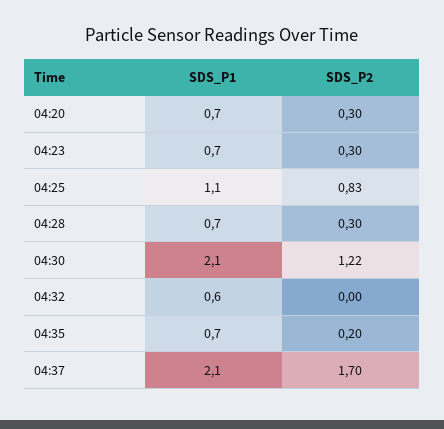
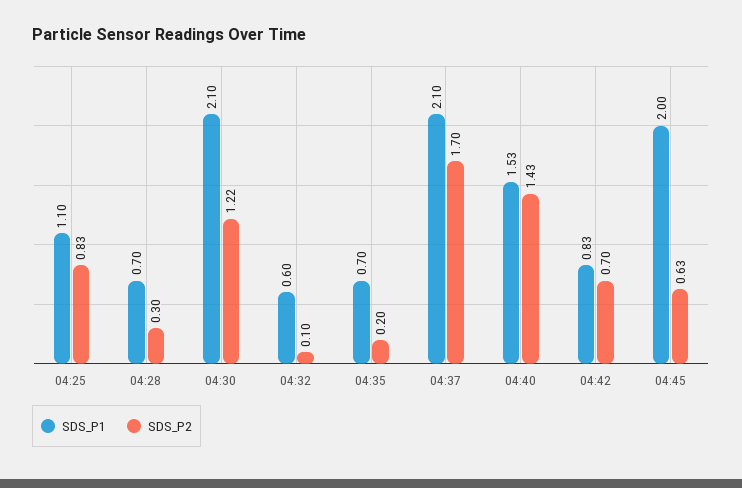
SDS_P1, 04:20: 0.7 -> none
SDS_P2, 04:20: 0.3 -> none
SDS_P1, 04:23: 0.7 -> none
SDS_P2, 04:23: 0.3 -> none
SDS_P2, 04:32: 0 -> 0.1
SDS_P1, 04:40: none -> 1.53
SDS_P2, 04:40: none -> 1.43
SDS_P1, 04:42: none -> 0.83
SDS_P2, 04:42: none -> 0.7
SDS_P1, 04:45: none -> 2
SDS_P2, 04:45: none -> 0.63

